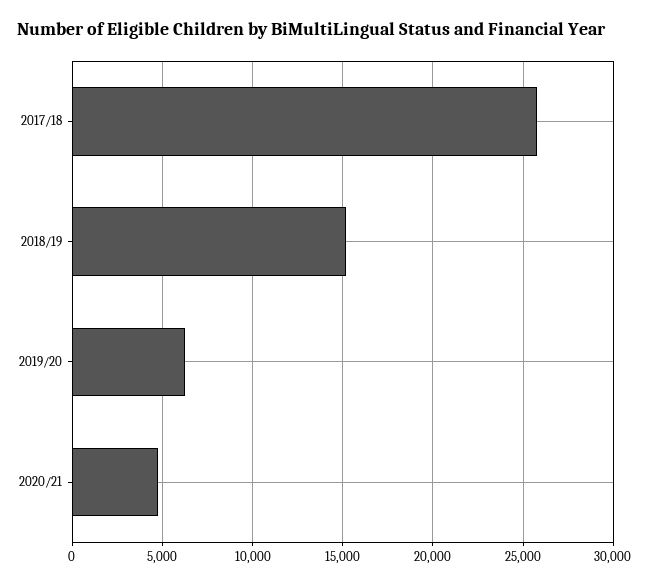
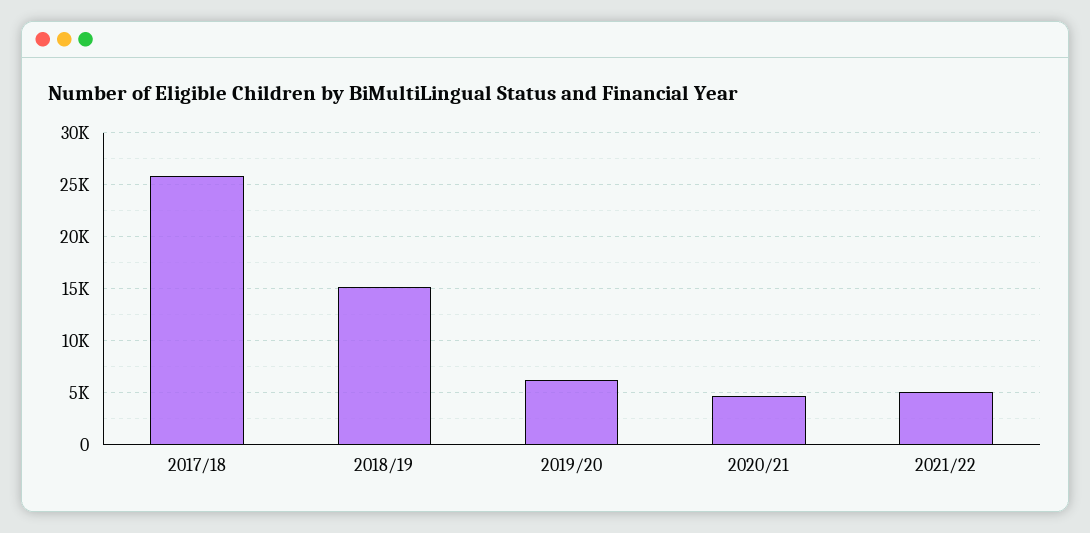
2021/22: none -> 5000

